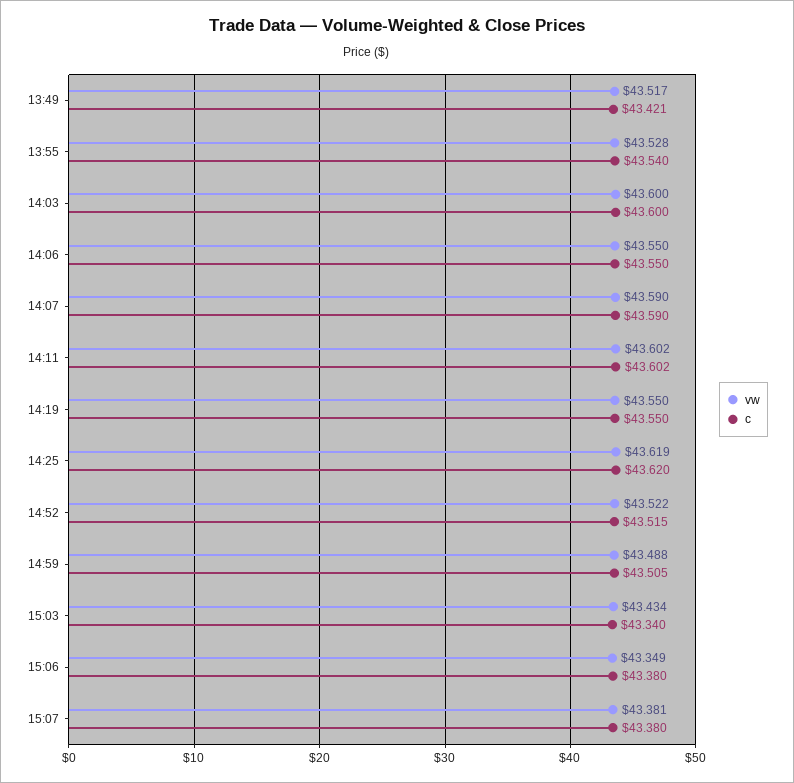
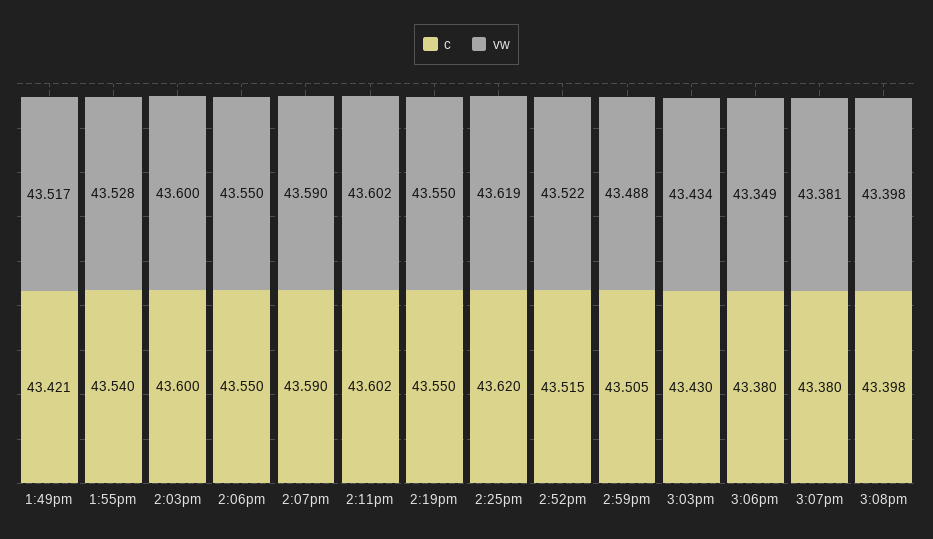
c, 15:03: 43.34 -> 43.43
c, 3:08pm: none -> 43.398
vw, 3:08pm: none -> 43.398

